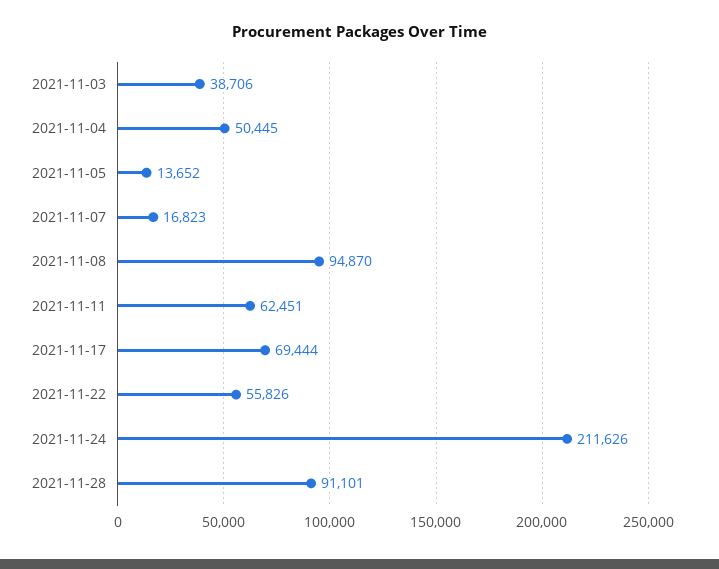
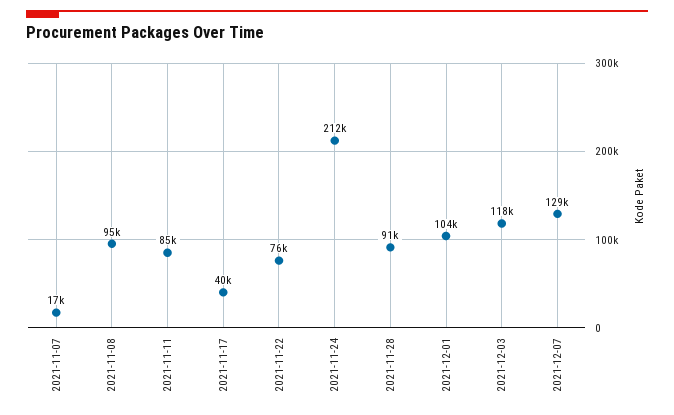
2021-11-03: 38706 -> none
2021-11-04: 50445 -> none
2021-11-05: 13652 -> none
2021-11-11: 62451 -> 85000
2021-11-17: 69444 -> 40000
2021-11-22: 55826 -> 76000
2021-12-01: none -> 104000
2021-12-03: none -> 118000
2021-12-07: none -> 129000

